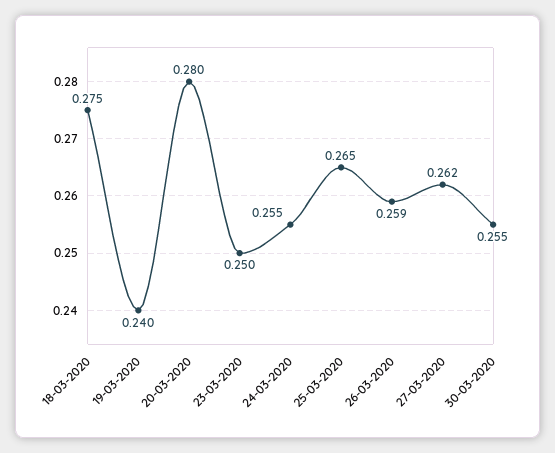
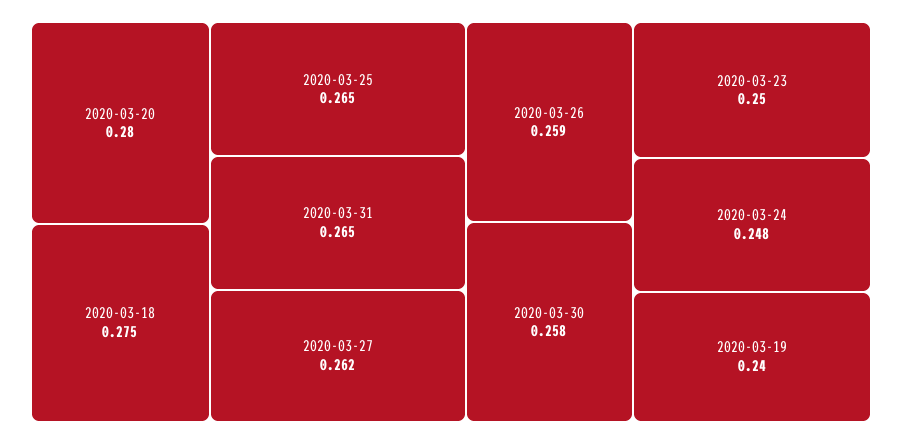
24-03-2020: 0.255 -> 0.248
30-03-2020: 0.255 -> 0.258
2020-03-31: none -> 0.265

